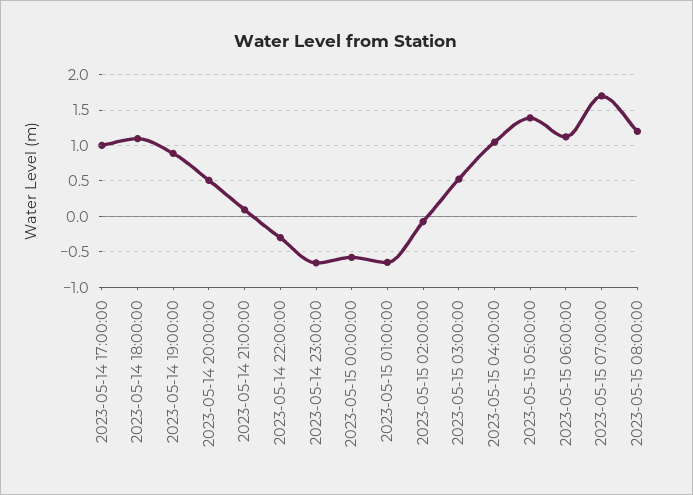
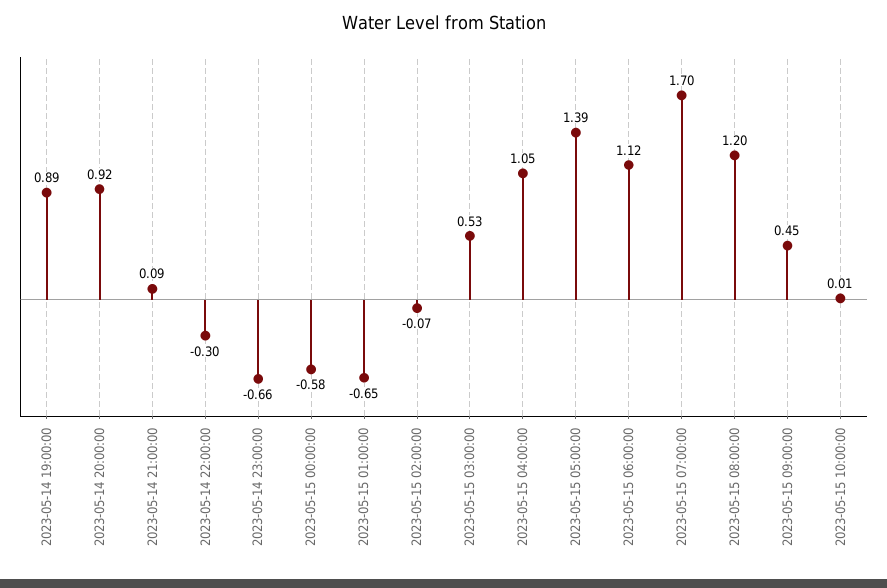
2023-05-14 17:00:00: 1 -> none
2023-05-14 18:00:00: 1.1 -> none
2023-05-14 20:00:00: 0.5 -> 0.92
2023-05-15 09:00:00: none -> 0.45
2023-05-15 10:00:00: none -> 0.01

